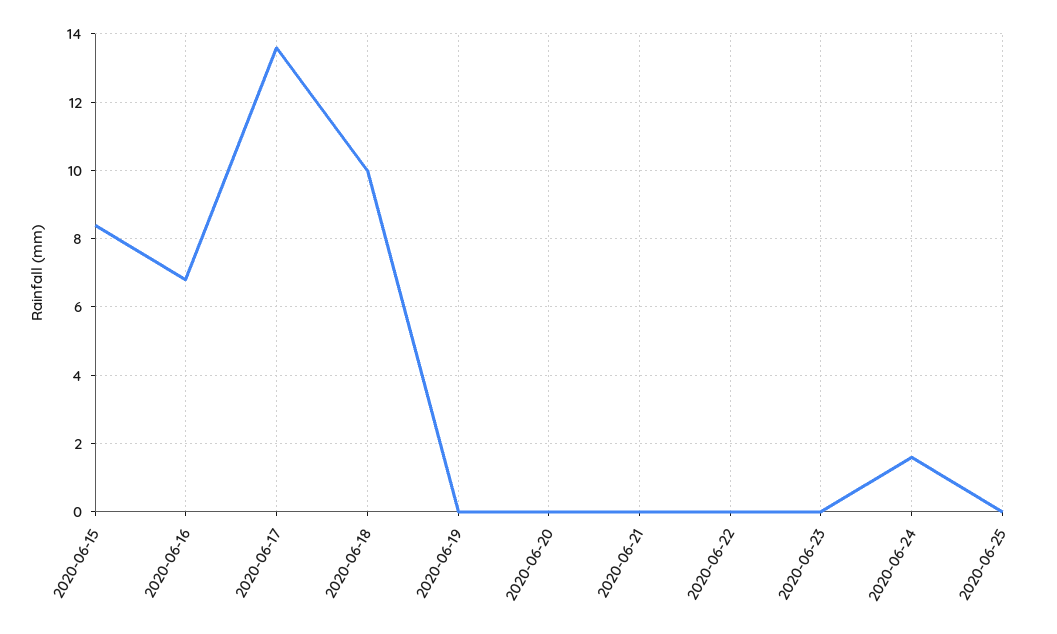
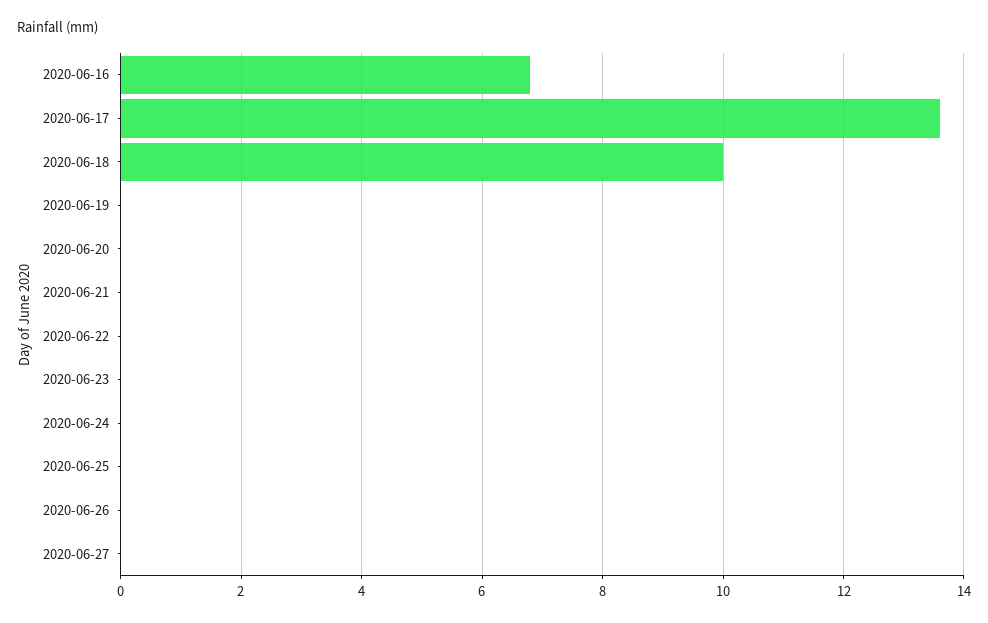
2020-06-15: 8.5 -> none
2020-06-24: 1.5 -> 0
2020-06-26: none -> 0
2020-06-27: none -> 0

